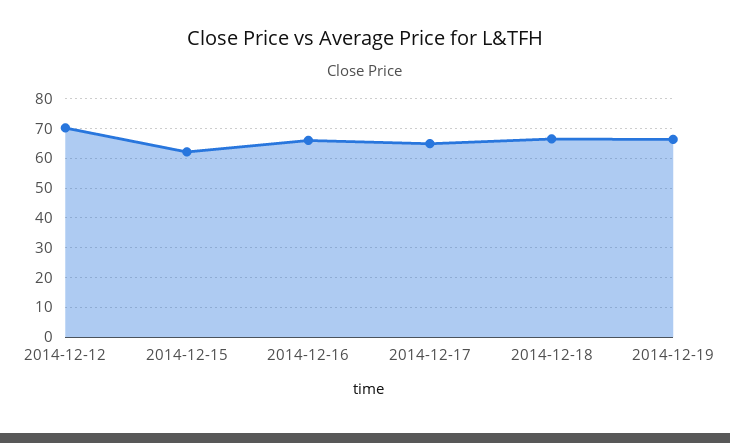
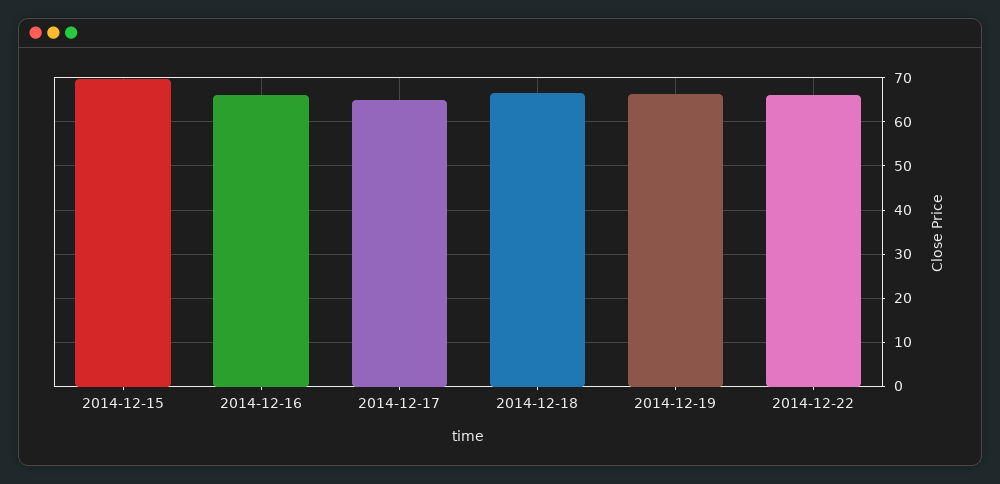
2014-12-12: 70 -> none
2014-12-15: 62.5 -> 70
2014-12-22: none -> 66

